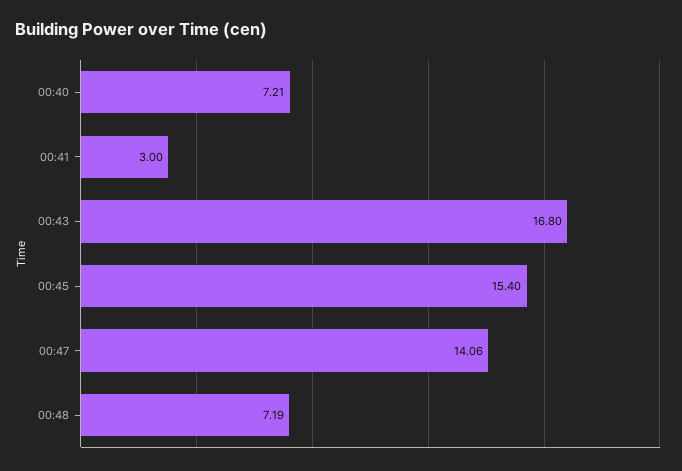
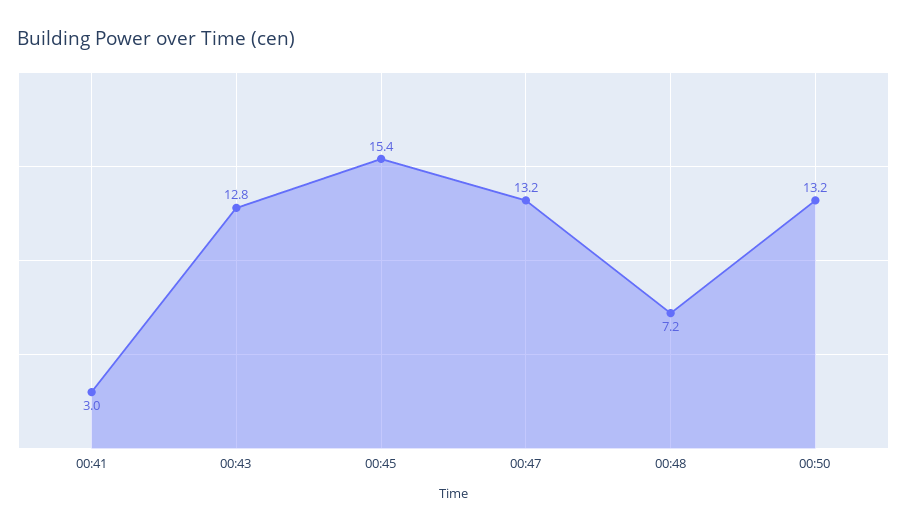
00:40: 7.21 -> none
00:43: 16.8 -> 12.8
00:47: 14.06 -> 13.2
00:50: none -> 13.2

